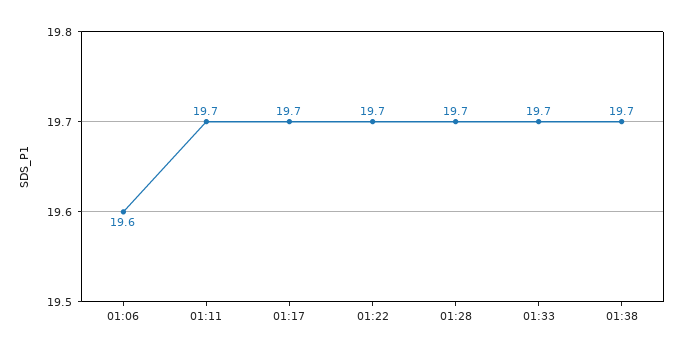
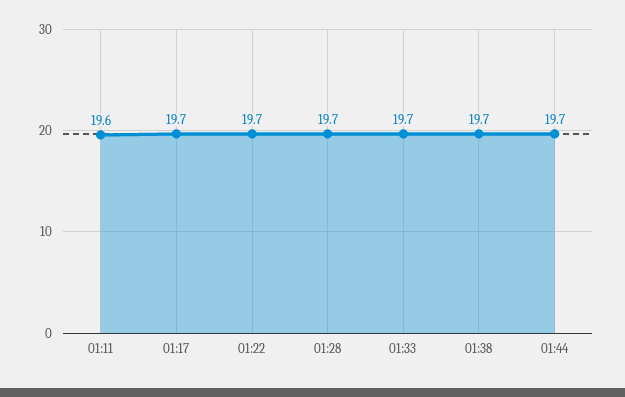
01:06: 19.6 -> none
01:11: 19.7 -> 19.6
01:44: none -> 19.7

